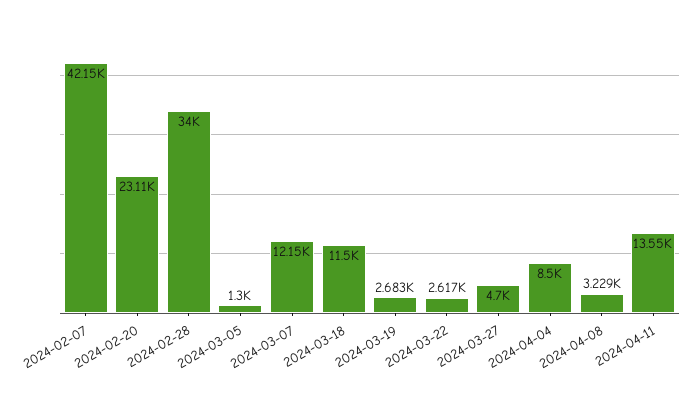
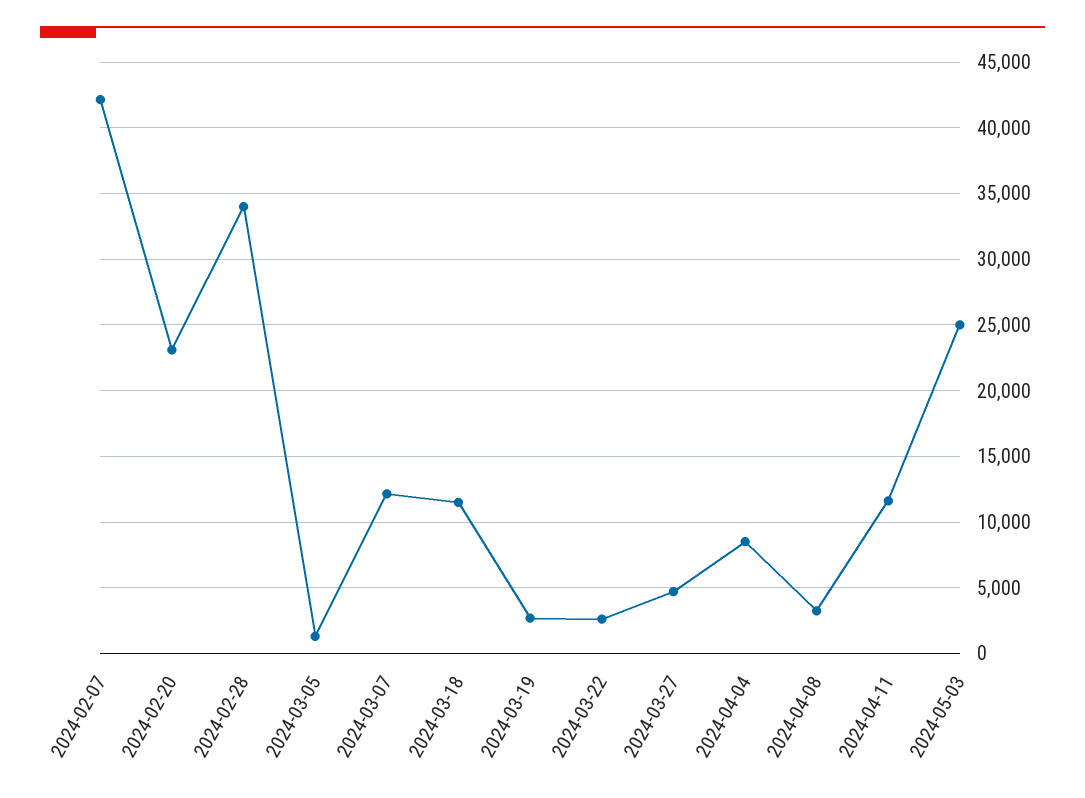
2024-04-11: 13550 -> 11500
2024-05-03: none -> 25000

